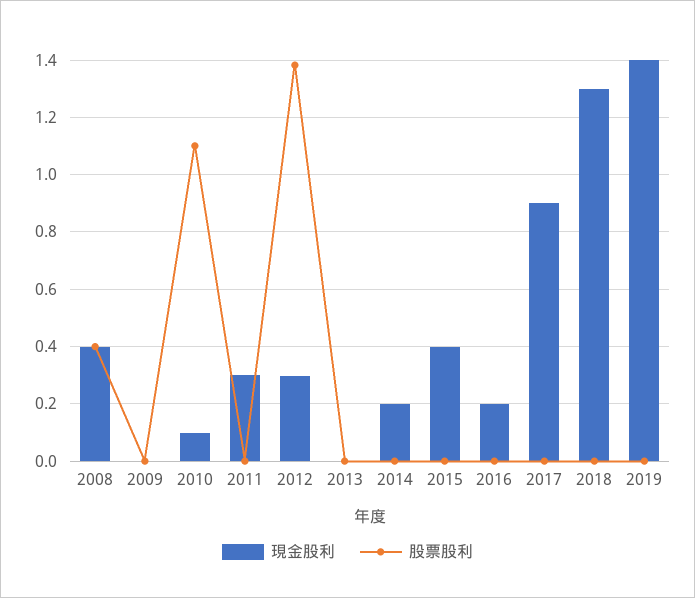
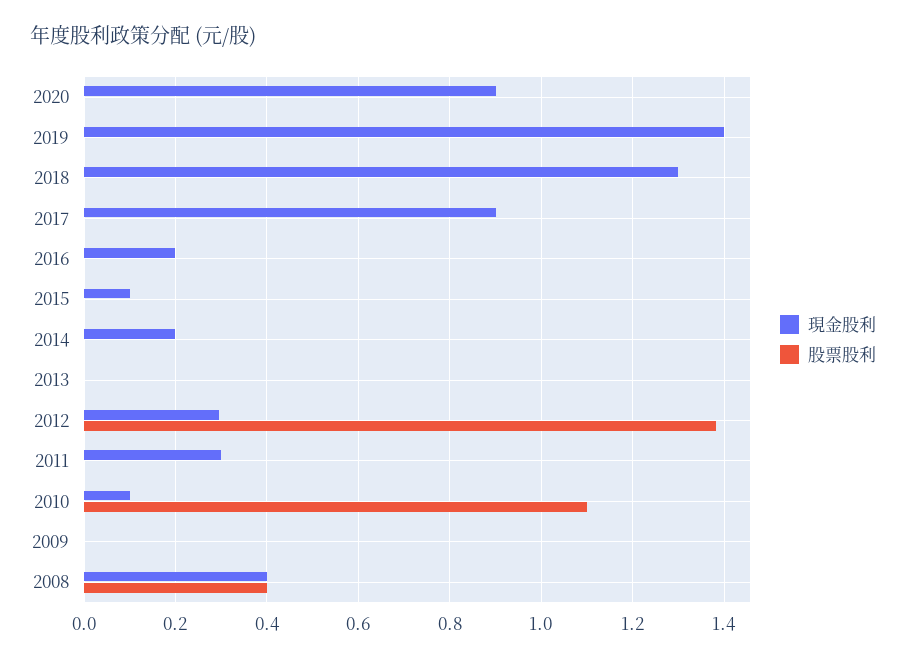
現金股利, 2015: 0.4 -> 0.1
現金股利, 2020: none -> 0.9
股票股利, 2020: none -> 0

